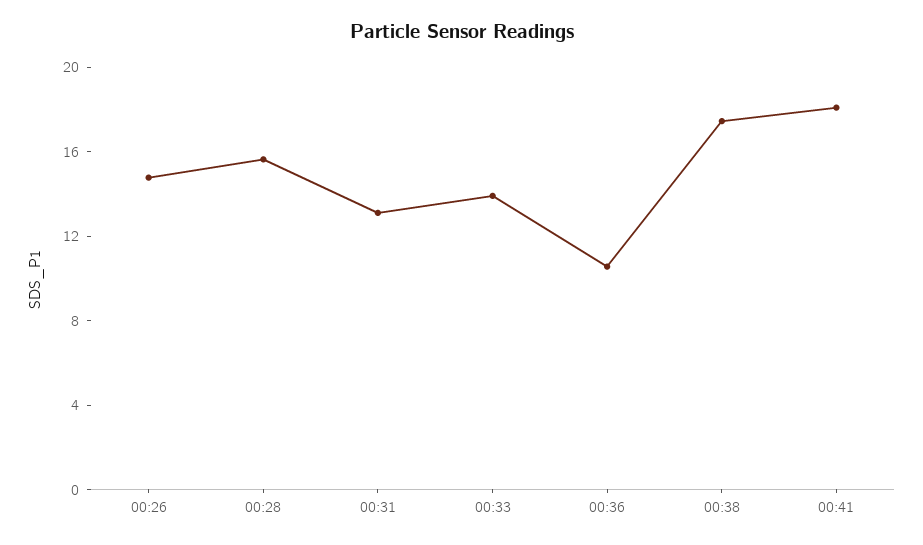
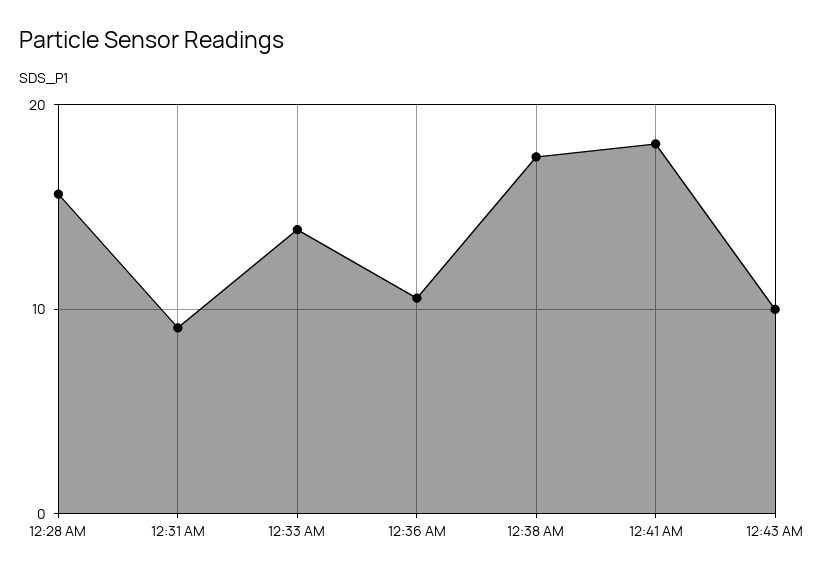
00:26: 15 -> none
00:31: 13 -> 9
12:43 AM: none -> 10

